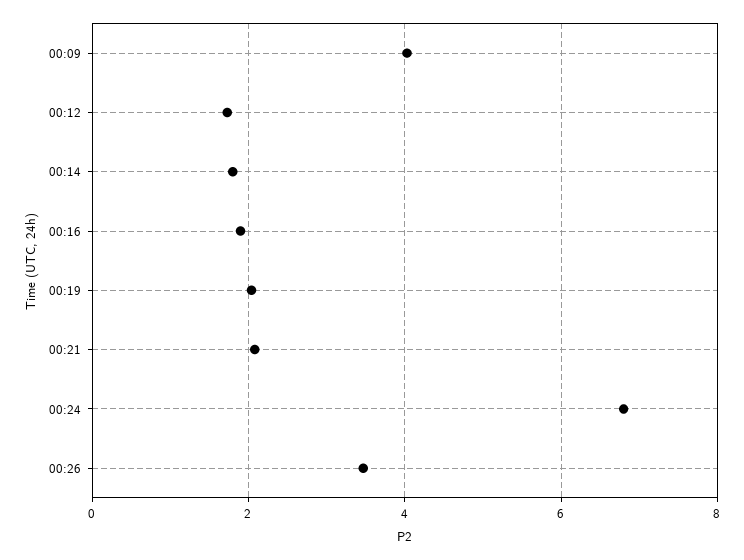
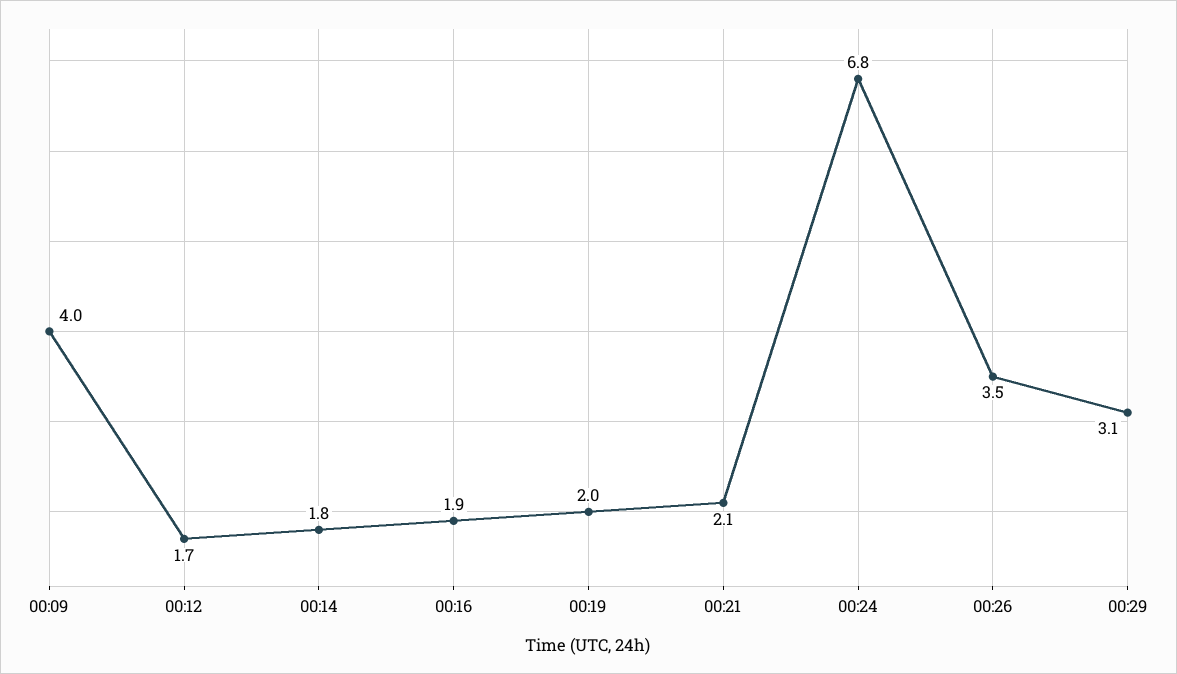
00:29: none -> 3.1

